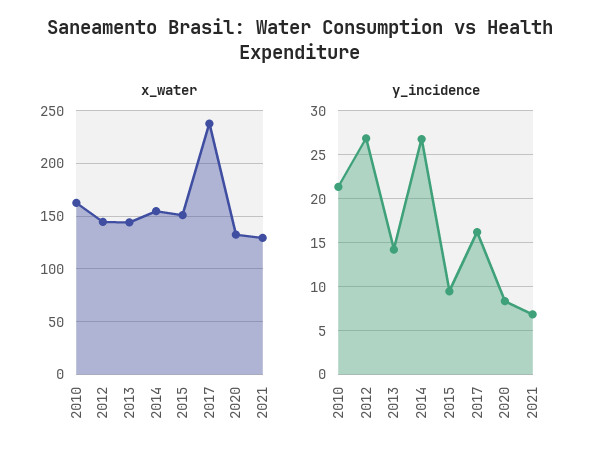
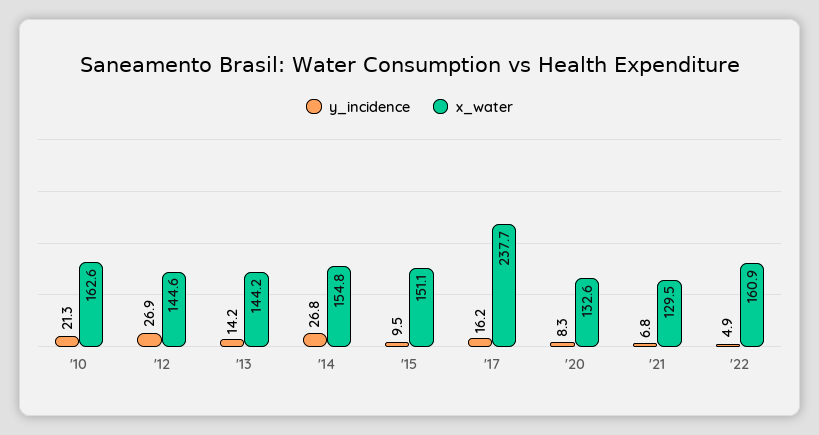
y_incidence, '22: none -> 4.9
x_water, '22: none -> 160.9

